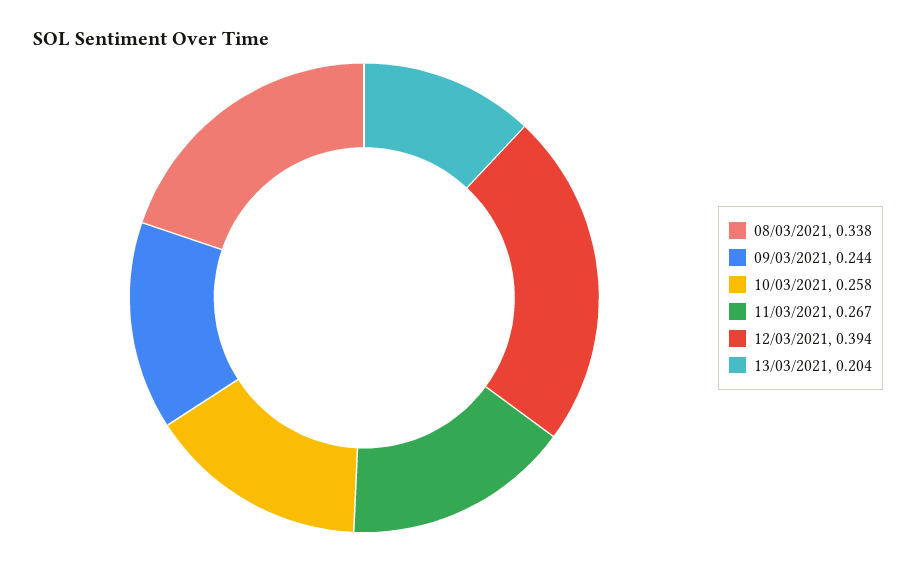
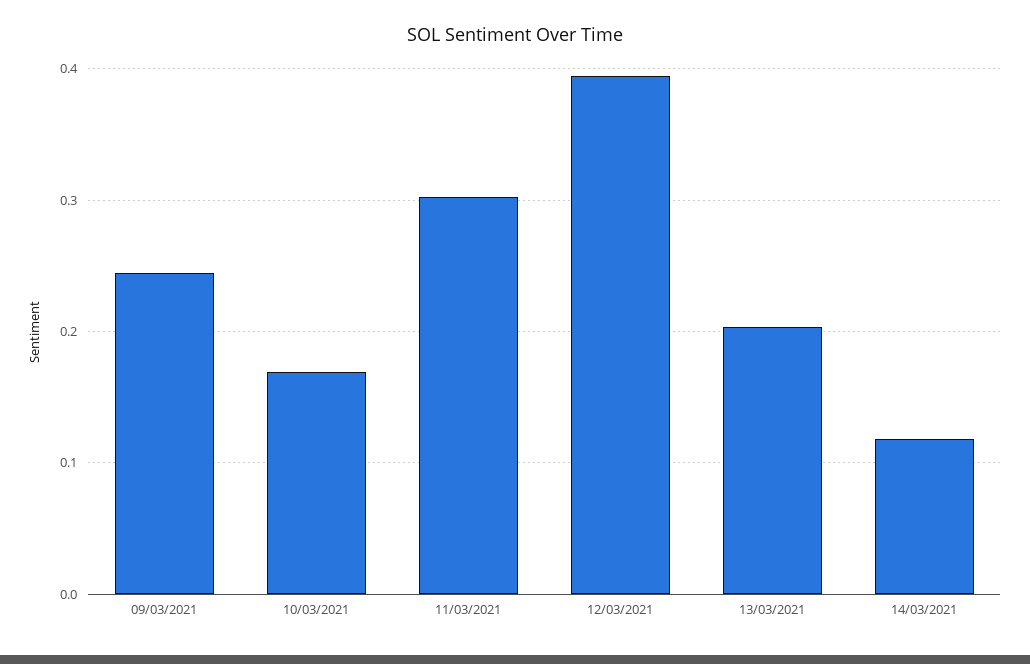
08/03/2021: 0.338 -> none
10/03/2021: 0.258 -> 0.17
11/03/2021: 0.267 -> 0.3
14/03/2021: none -> 0.12

